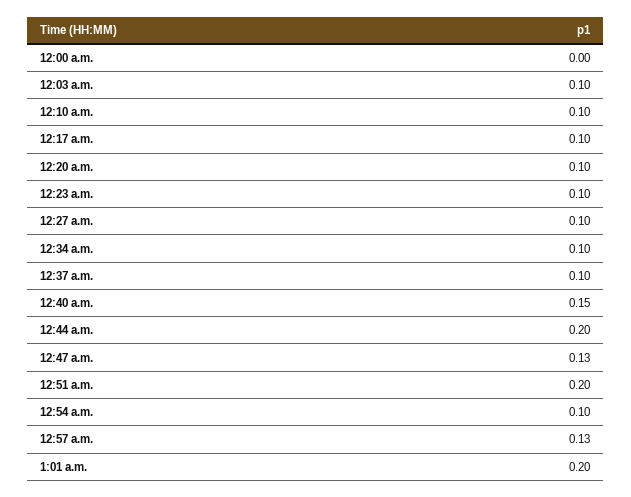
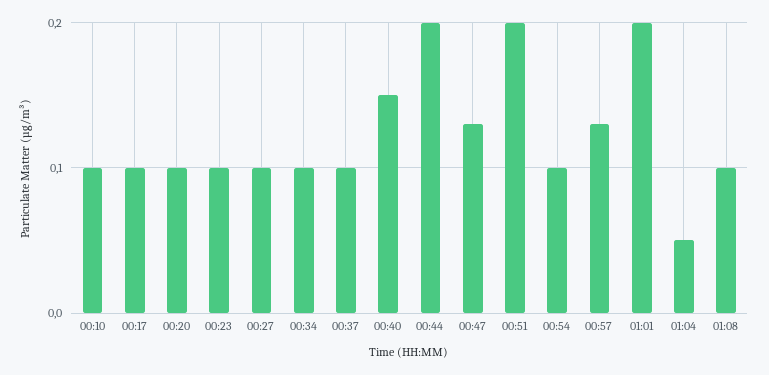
12:00 a.m.: 0 -> none
12:03 a.m.: 0.1 -> none
01:04: none -> 0.05
01:08: none -> 0.1

